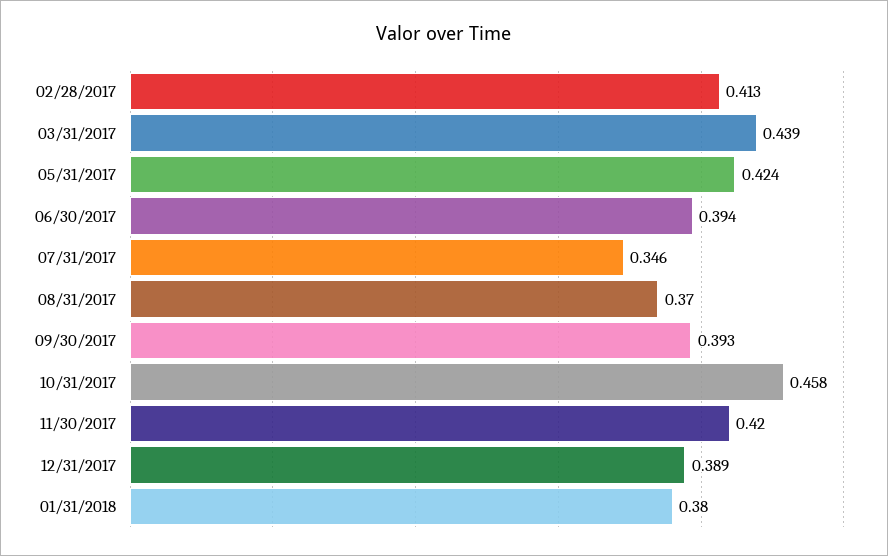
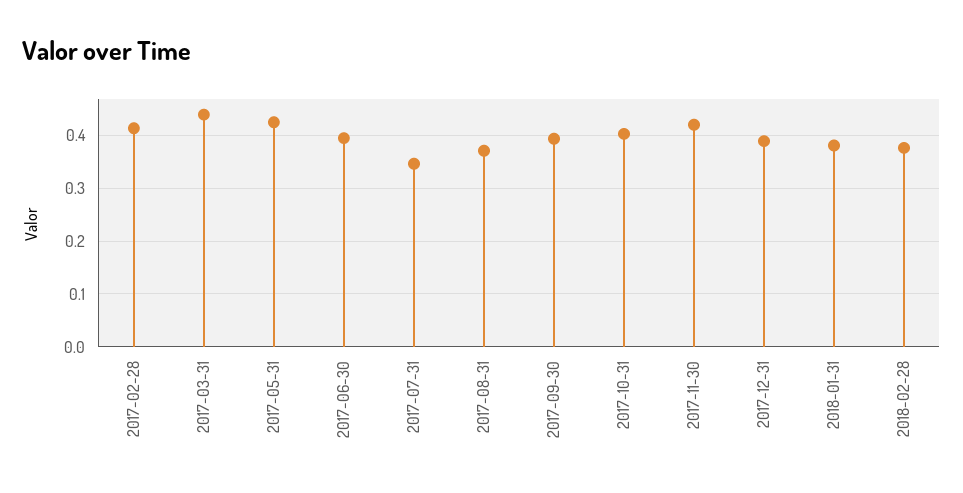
10/31/2017: 0.458 -> 0.4
2018-02-28: none -> 0.38

